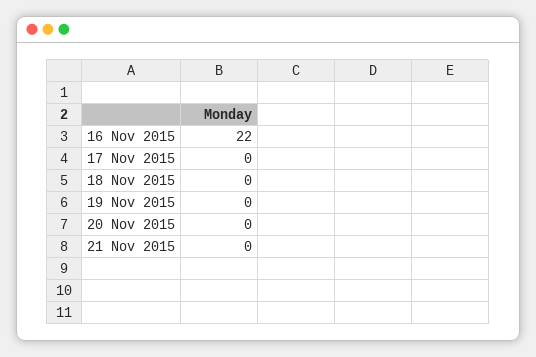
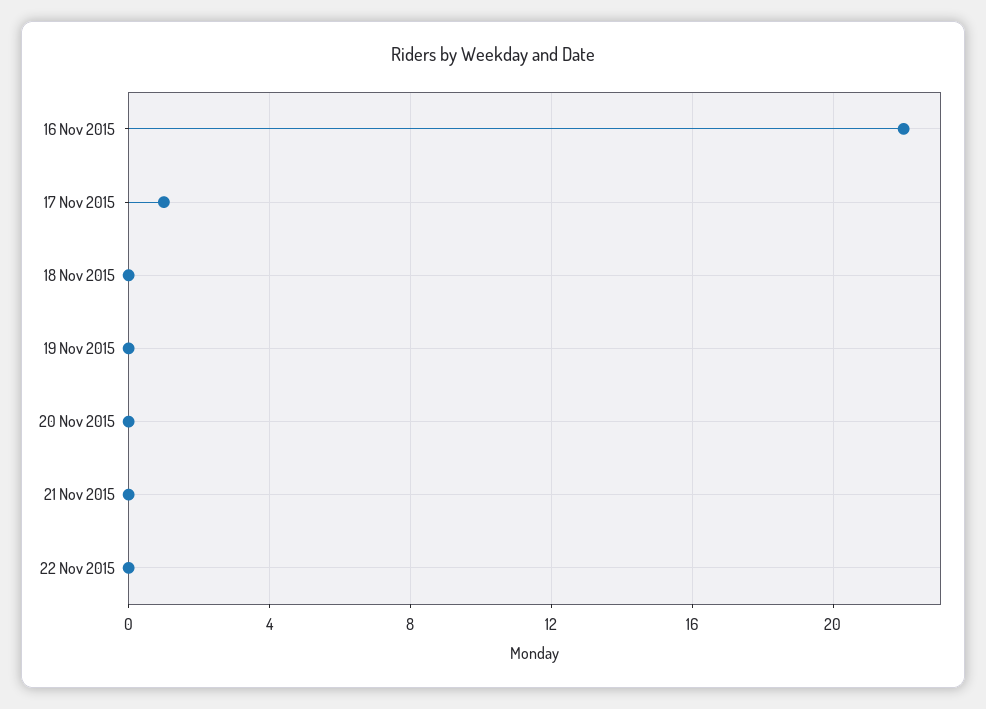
17 Nov 2015: 0 -> 1
22 Nov 2015: none -> 0

